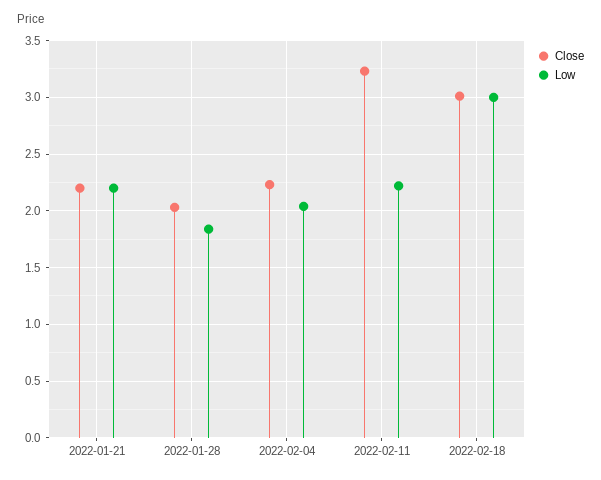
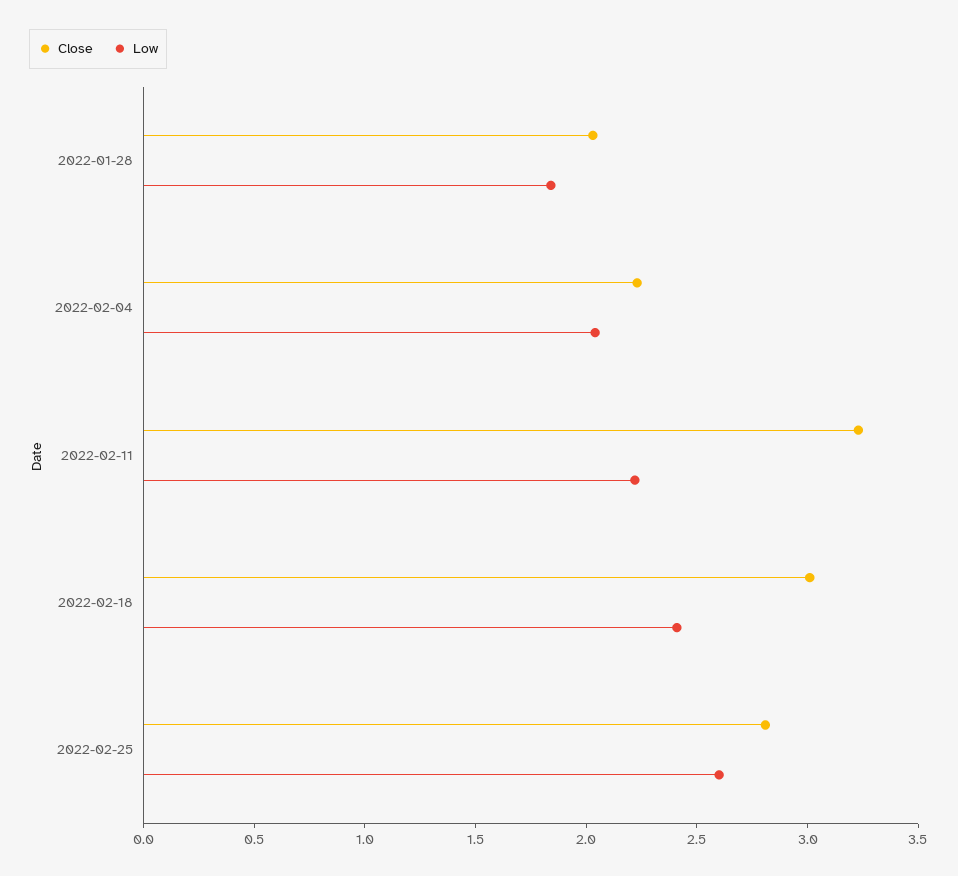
Close, 2022-01-21: 2.2 -> none
Low, 2022-01-21: 2.2 -> none
Low, 2022-02-18: 3 -> 2.4
Close, 2022-02-25: none -> 2.8
Low, 2022-02-25: none -> 2.6

